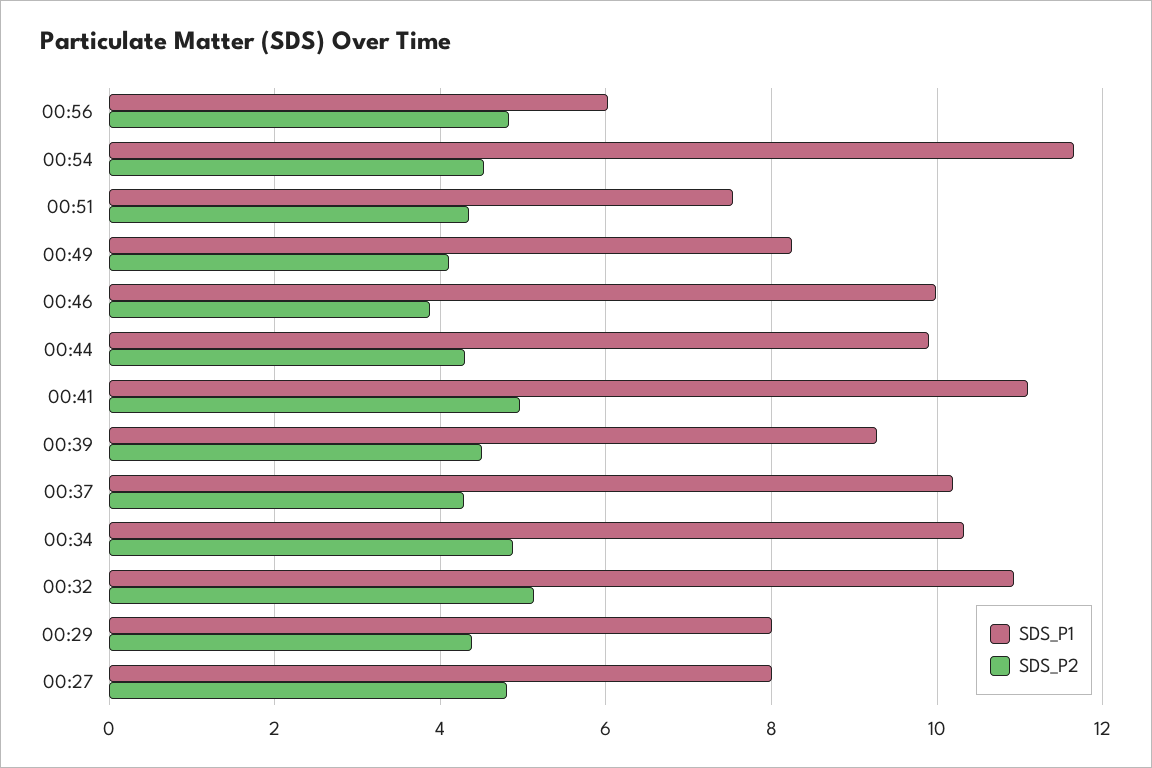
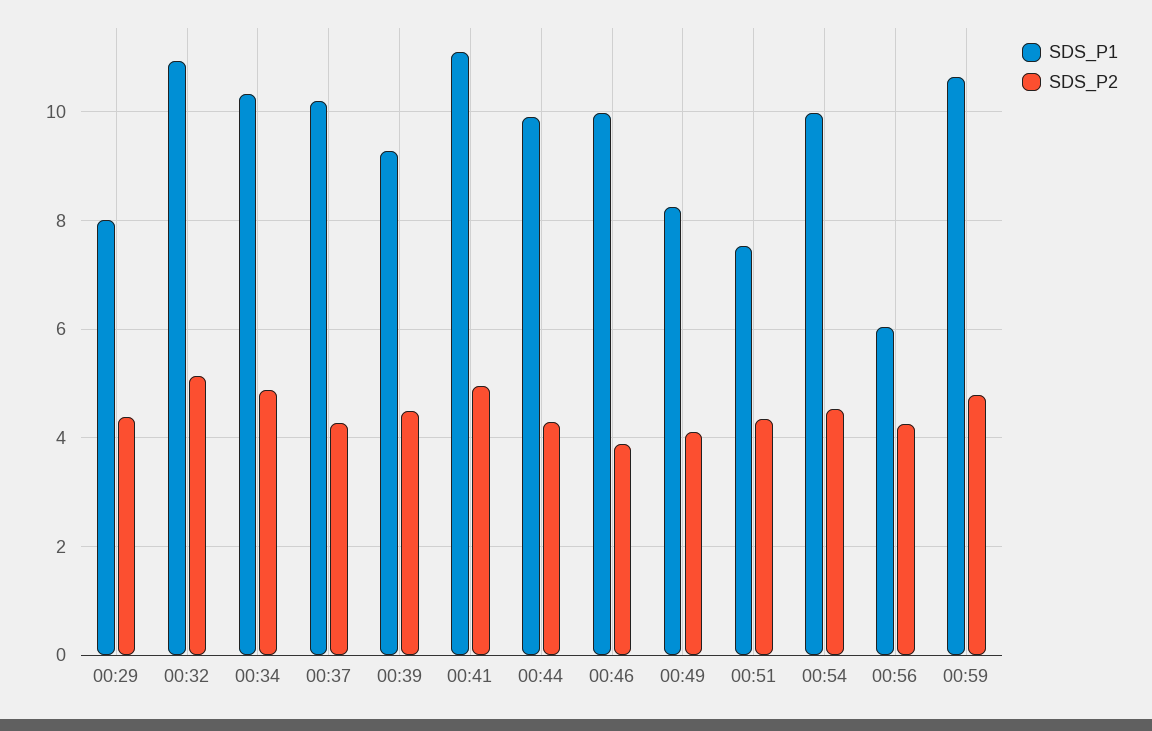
SDS_P2, 00:56: 4.8 -> 4.2
SDS_P1, 00:54: 11.6 -> 10
SDS_P1, 00:27: 8 -> none
SDS_P2, 00:27: 4.8 -> none
SDS_P1, 00:59: none -> 10.6
SDS_P2, 00:59: none -> 4.8

